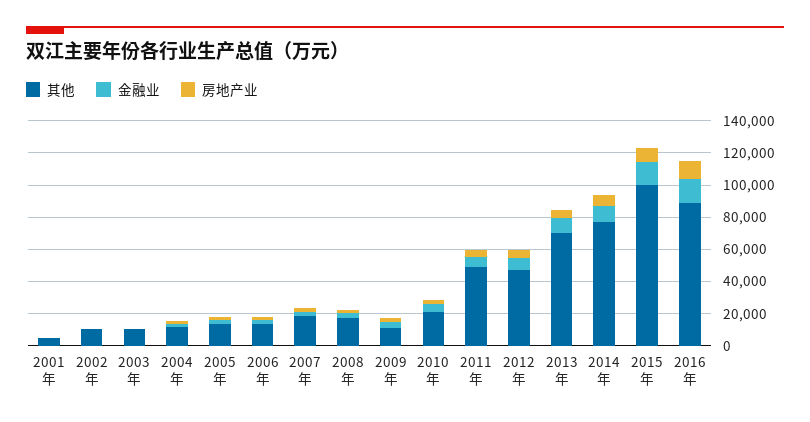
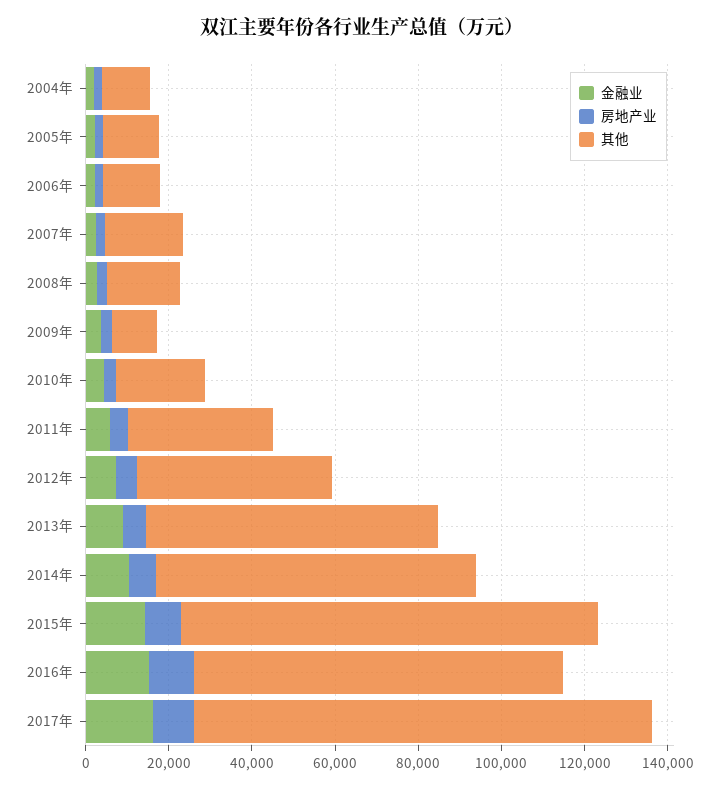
其他, 2001年: 5000 -> none
金融业, 2001年: 0 -> none
房地产业, 2001年: 0 -> none
其他, 2002年: 10000 -> none
金融业, 2002年: 0 -> none
房地产业, 2002年: 0 -> none
其他, 2003年: 10000 -> none
金融业, 2003年: 0 -> none
房地产业, 2003年: 0 -> none
其他, 2011年: 50000 -> 35000
金融业, 2017年: none -> 15000
房地产业, 2017年: none -> 10000
其他, 2017年: none -> 110000

